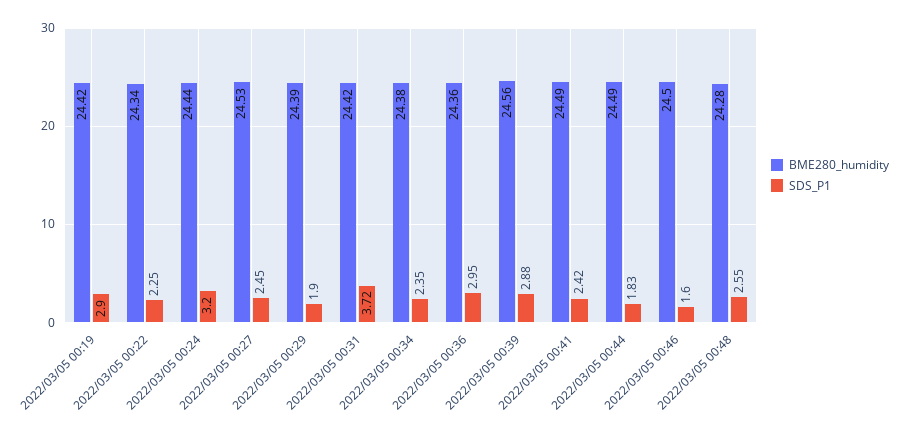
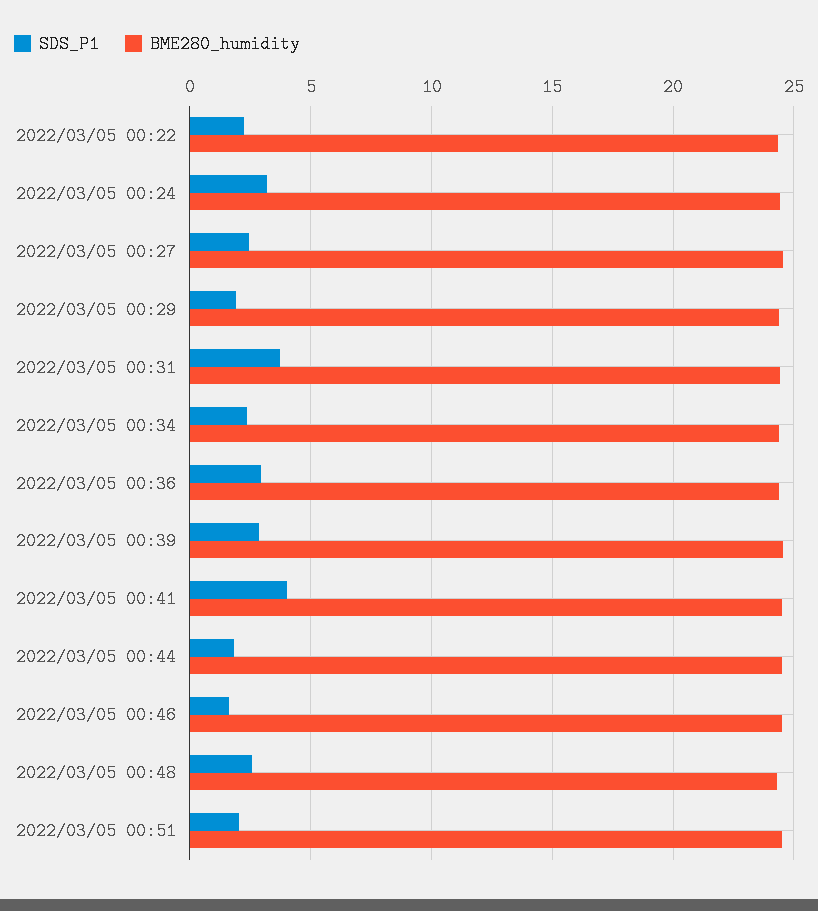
BME280_humidity, 2022/03/05 00:19: 24.42 -> none
SDS_P1, 2022/03/05 00:19: 2.9 -> none
SDS_P1, 2022/03/05 00:41: 2.42 -> 4
SDS_P1, 2022/03/05 00:51: none -> 2
BME280_humidity, 2022/03/05 00:51: none -> 24.5

